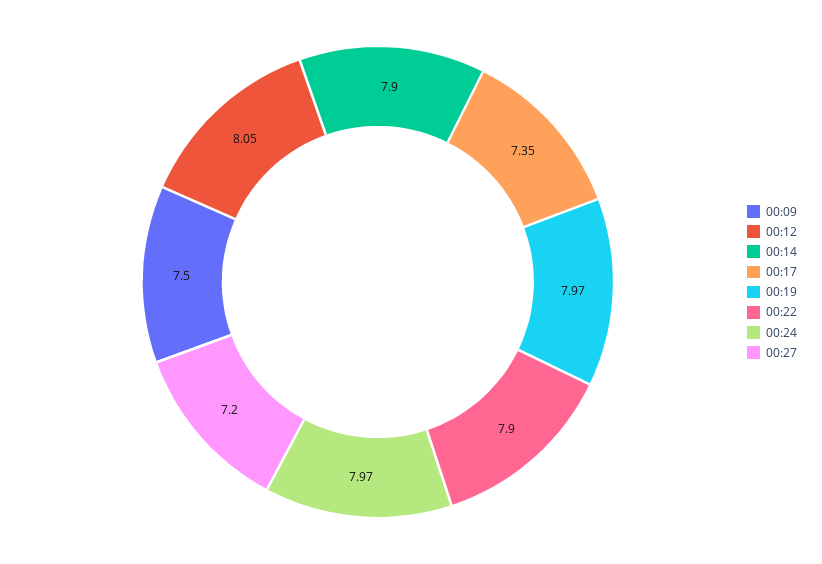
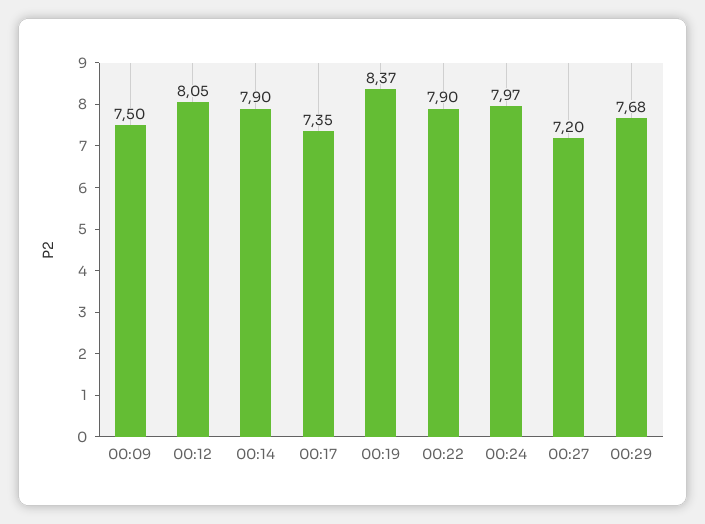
00:19: 7.97 -> 8.37
00:29: none -> 7.68

